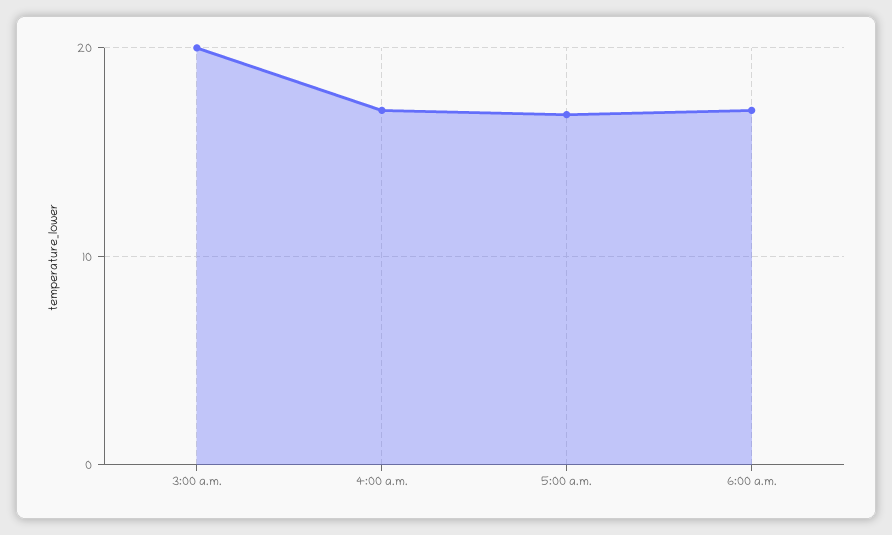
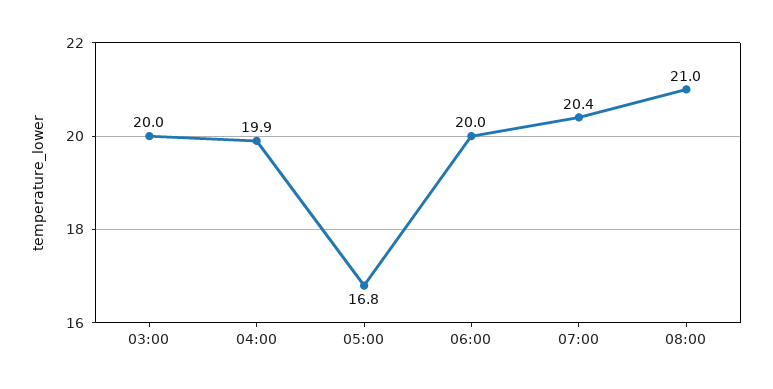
4:00 a.m.: 17 -> 19.9
6:00 a.m.: 17 -> 20
07:00: none -> 20.4
08:00: none -> 21

